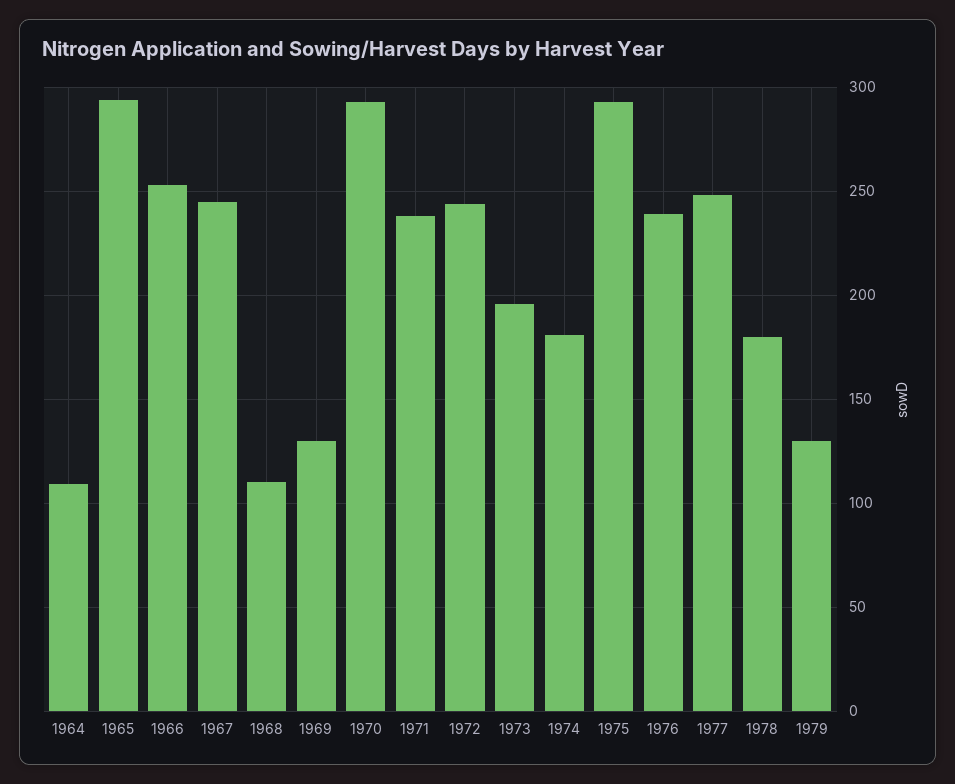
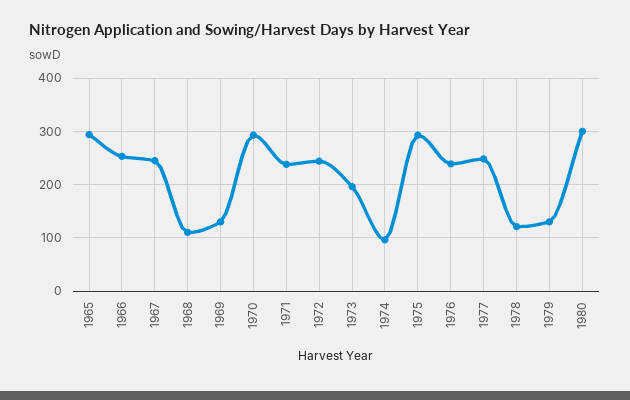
1964: 110 -> none
1974: 180 -> 100
1978: 180 -> 120
1980: none -> 300

